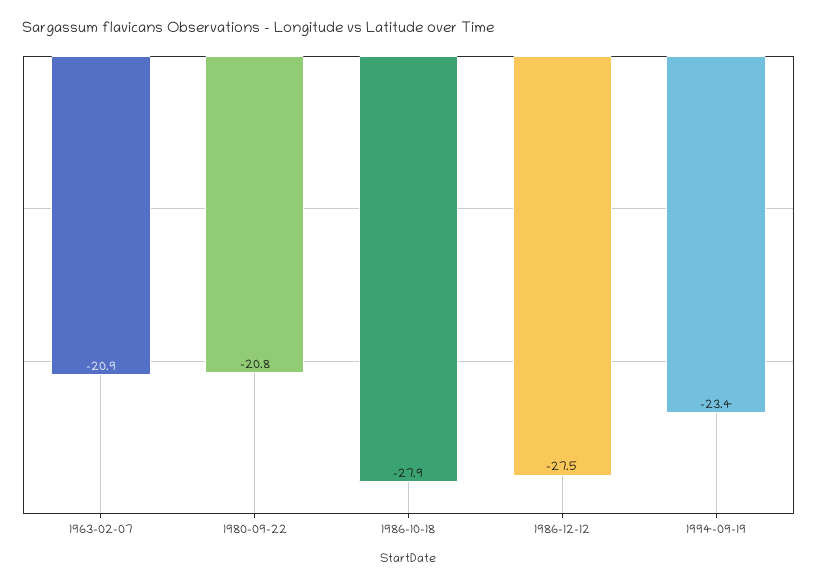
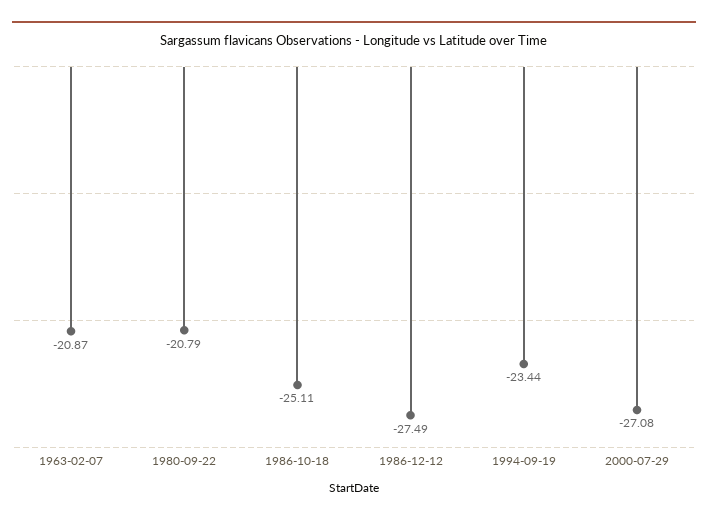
1986-10-18: -27.9 -> -25.11
2000-07-29: none -> -27.08

